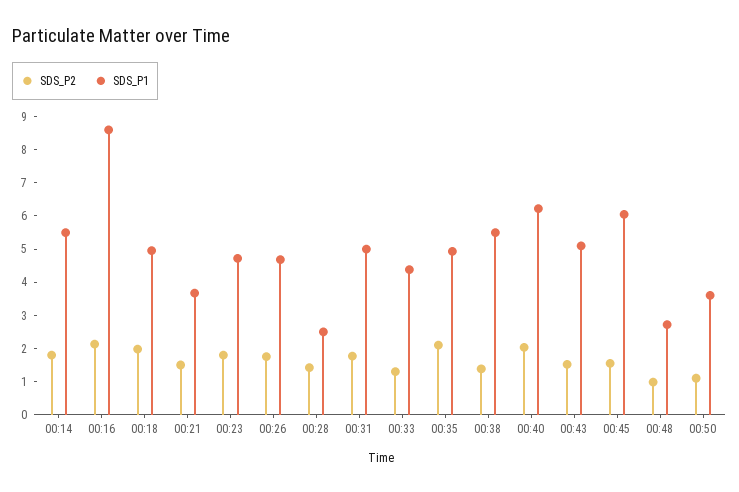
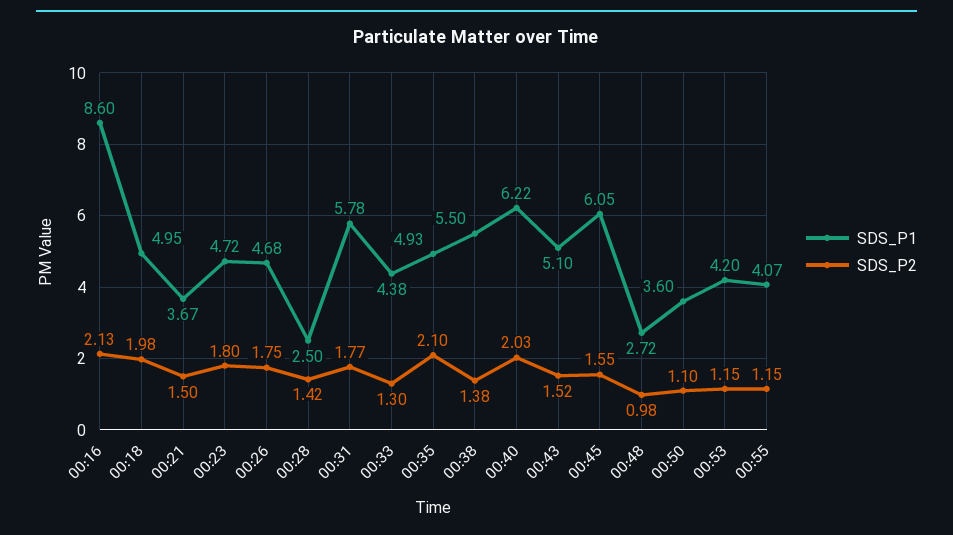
SDS_P2, 00:14: 1.75 -> none
SDS_P1, 00:14: 5.5 -> none
SDS_P1, 00:31: 5 -> 5.78
SDS_P1, 00:53: none -> 4.2
SDS_P2, 00:53: none -> 1.15
SDS_P1, 00:55: none -> 4.07
SDS_P2, 00:55: none -> 1.15

